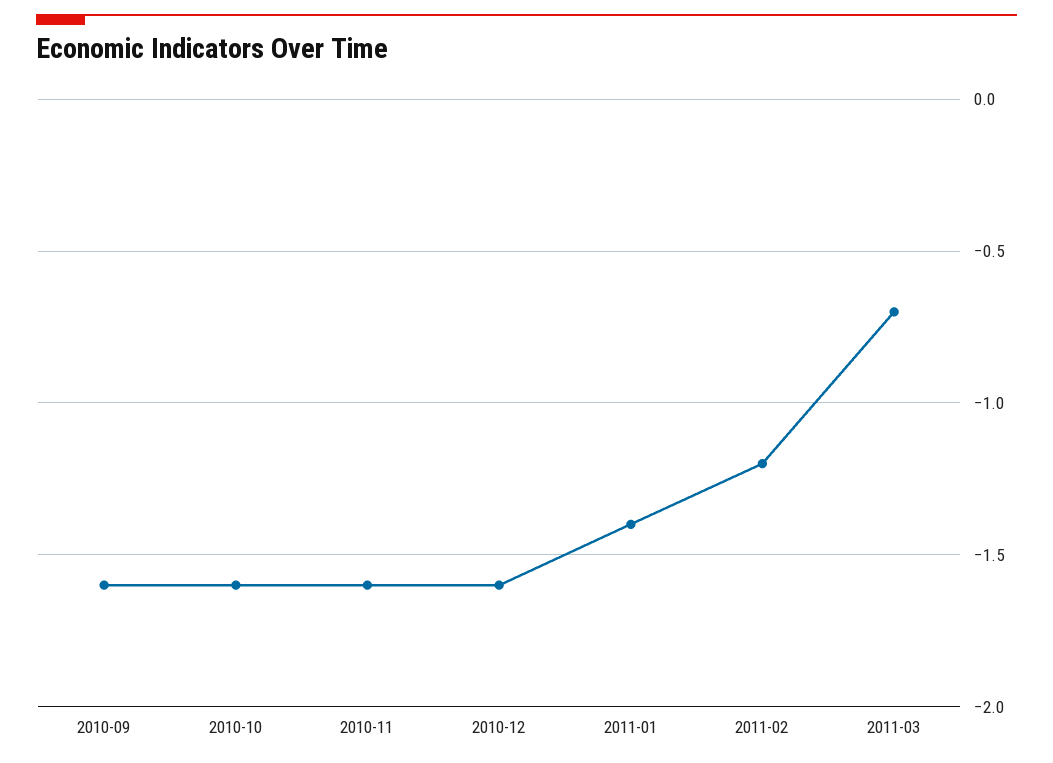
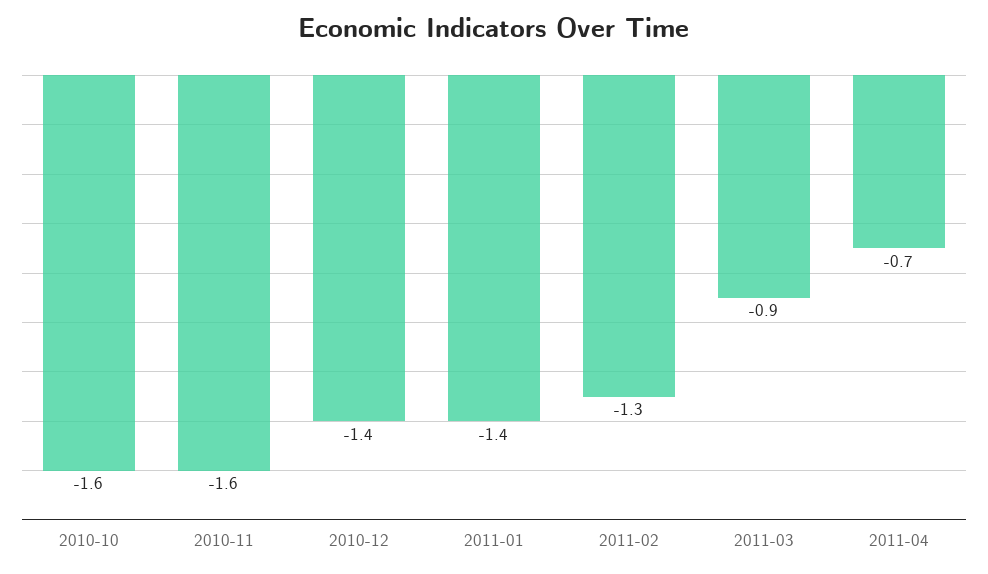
2010-09: -1.6 -> none
2010-12: -1.6 -> -1.4
2011-02: -1.2 -> -1.3
2011-03: -0.7 -> -0.9
2011-04: none -> -0.7

